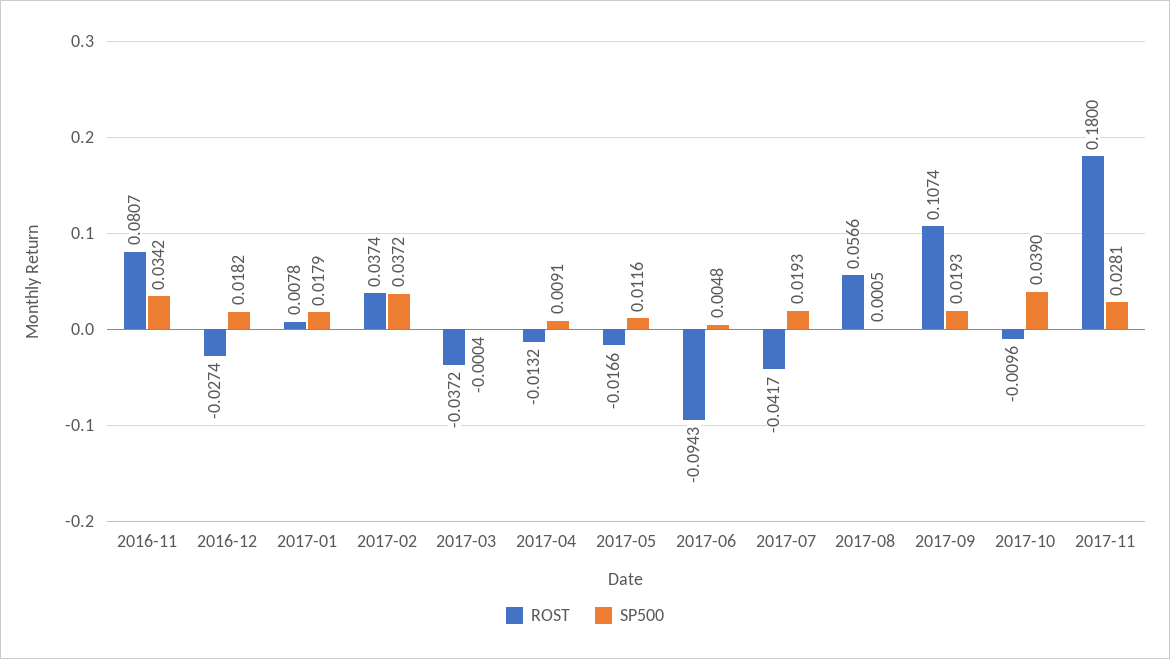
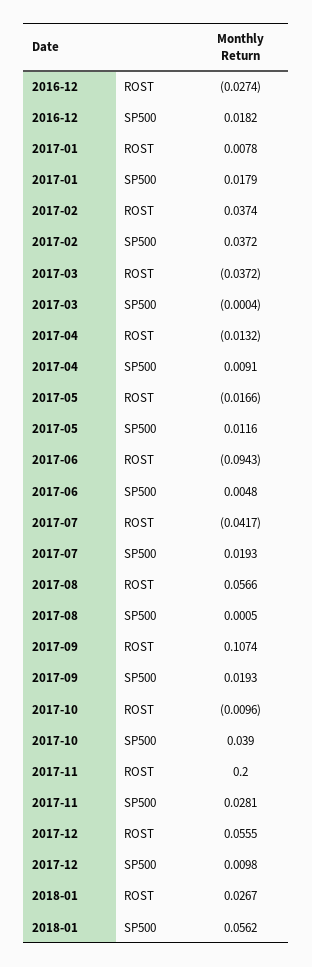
ROST, 2016-11: 0.0807 -> none
SP500, 2016-11: 0.0342 -> none
ROST, 2017-11: 0.18 -> 0.2
ROST, 2017-12: none -> 0.0555
SP500, 2017-12: none -> 0.0098
ROST, 2018-01: none -> 0.0267
SP500, 2018-01: none -> 0.0562

